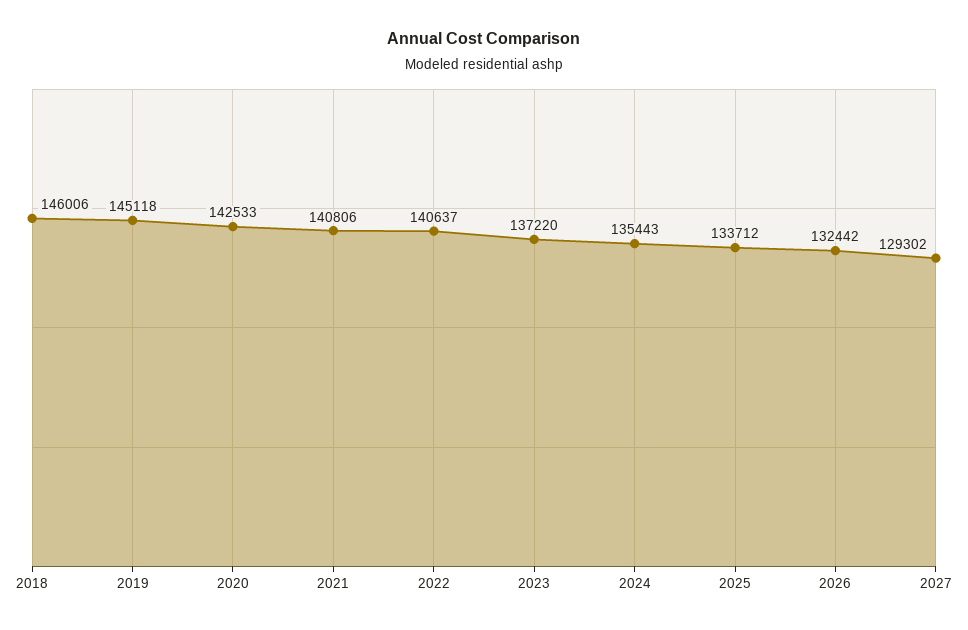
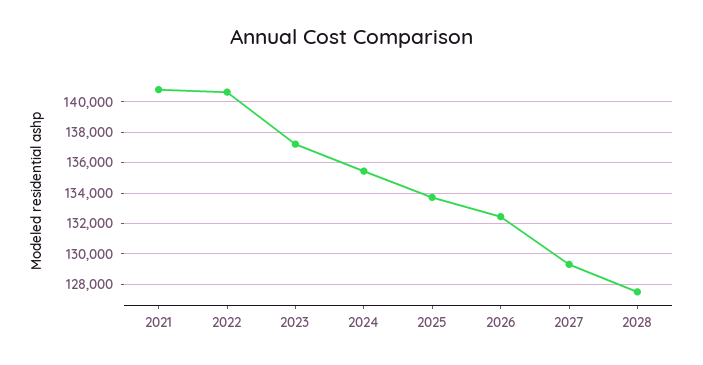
2018: 146006 -> none
2019: 145118 -> none
2020: 142533 -> none
2028: none -> 127500

